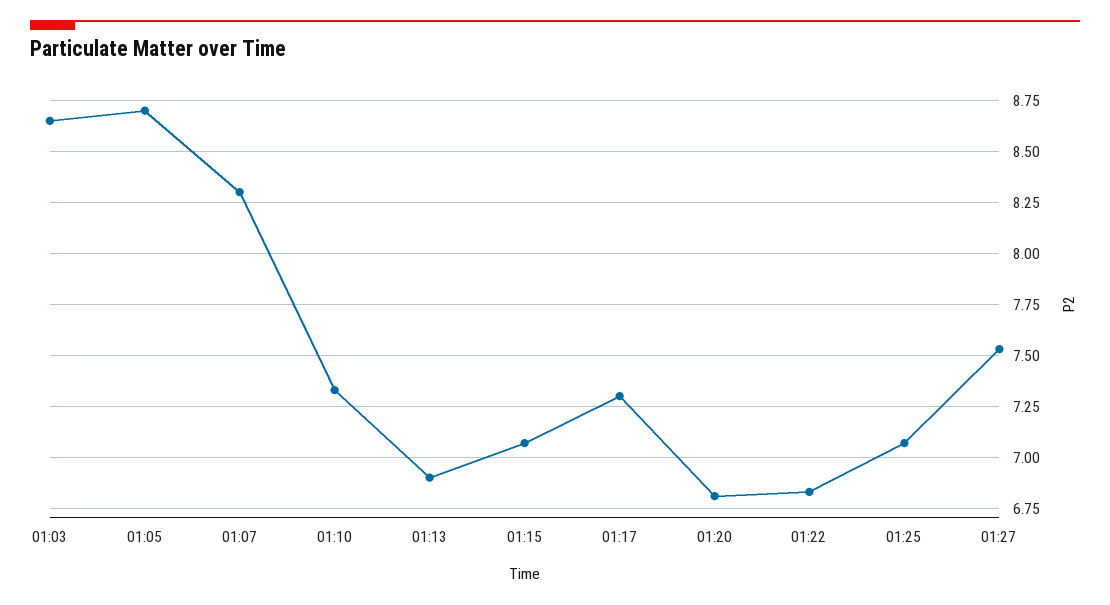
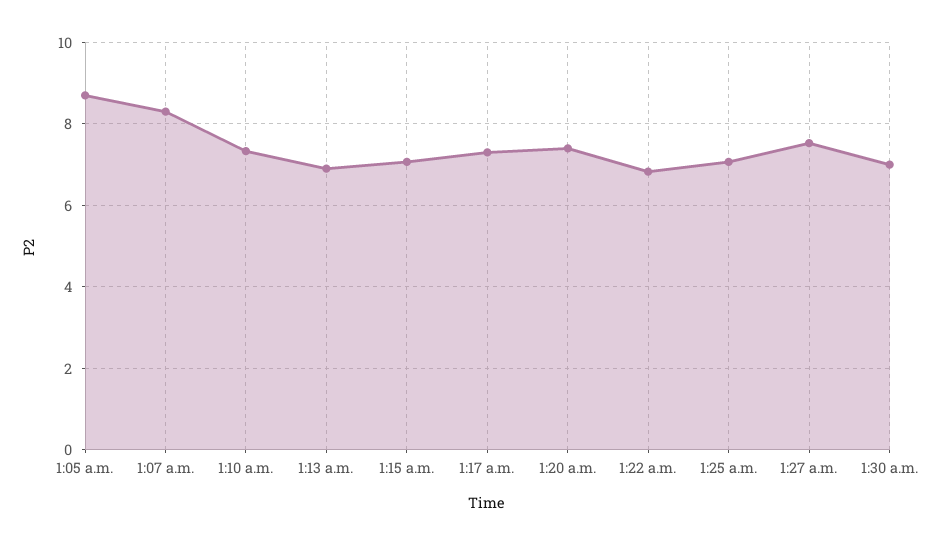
01:03: 8.65 -> none
01:20: 6.8 -> 7.4
1:30 a.m.: none -> 7

